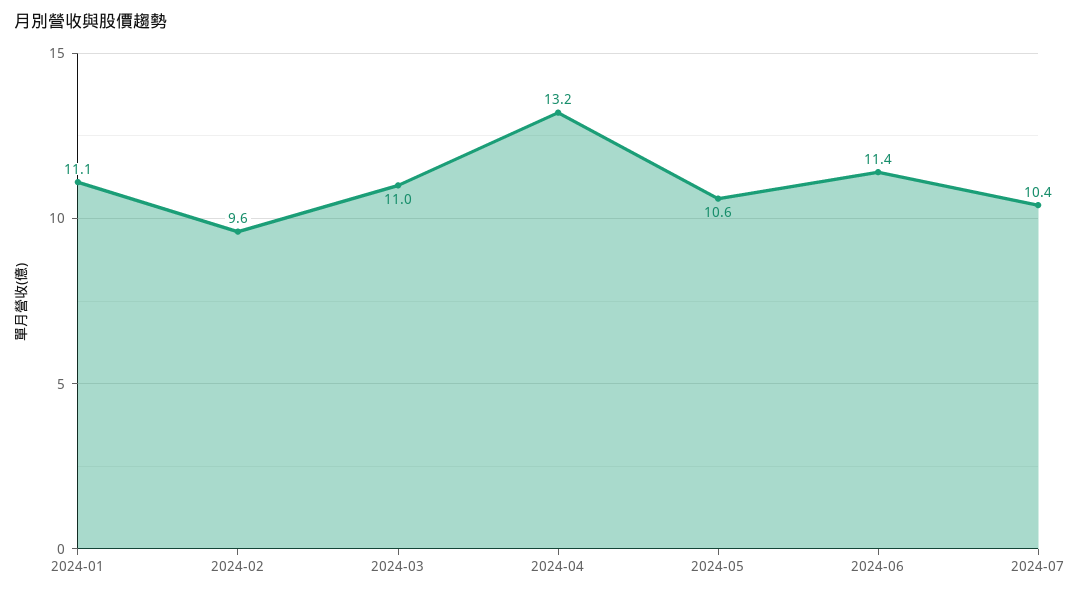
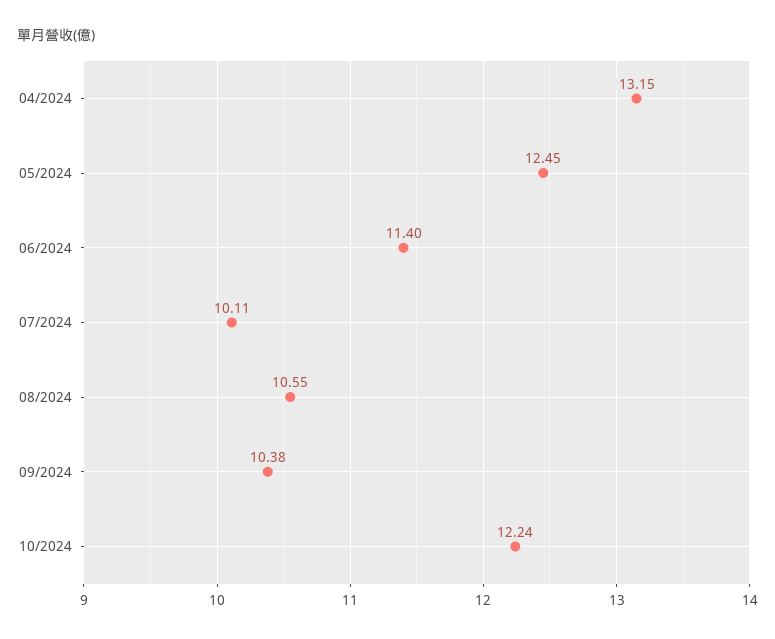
2024-01: 11.1 -> none
2024-02: 9.6 -> none
2024-03: 11 -> none
2024-05: 10.6 -> 12.45
2024-07: 10.4 -> 10.11
08/2024: none -> 10.55
09/2024: none -> 10.38
10/2024: none -> 12.24

